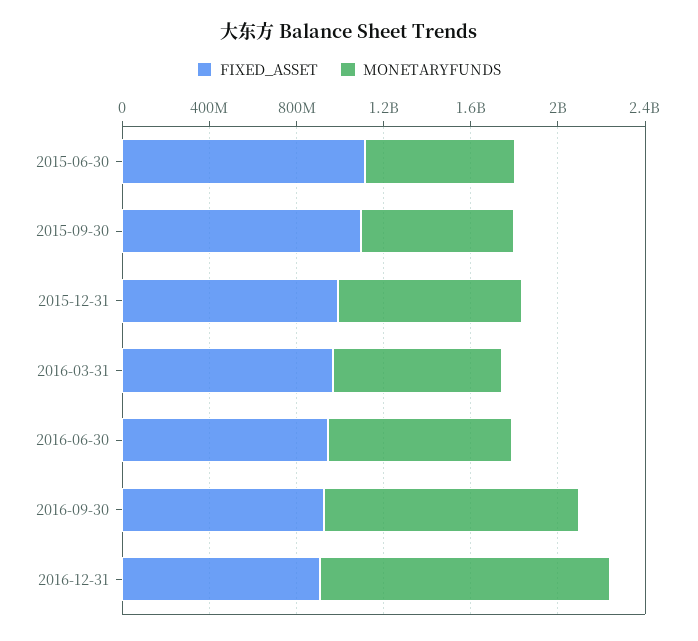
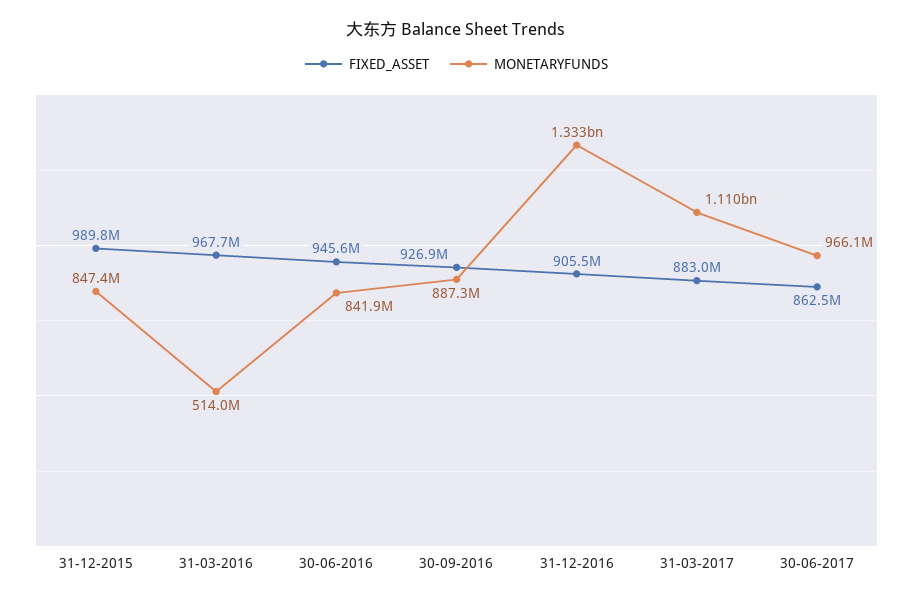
FIXED_ASSET, 2015-06-30: 1100000000 -> none
MONETARYFUNDS, 2015-06-30: 700000000 -> none
FIXED_ASSET, 2015-09-30: 1100000000 -> none
MONETARYFUNDS, 2015-09-30: 700000000 -> none
MONETARYFUNDS, 2016-03-31: 800000000 -> 514000000
MONETARYFUNDS, 2016-09-30: 1200000000 -> 887300000
FIXED_ASSET, 31-03-2017: none -> 883000000
MONETARYFUNDS, 31-03-2017: none -> 1110000000
FIXED_ASSET, 30-06-2017: none -> 862500000
MONETARYFUNDS, 30-06-2017: none -> 966100000

